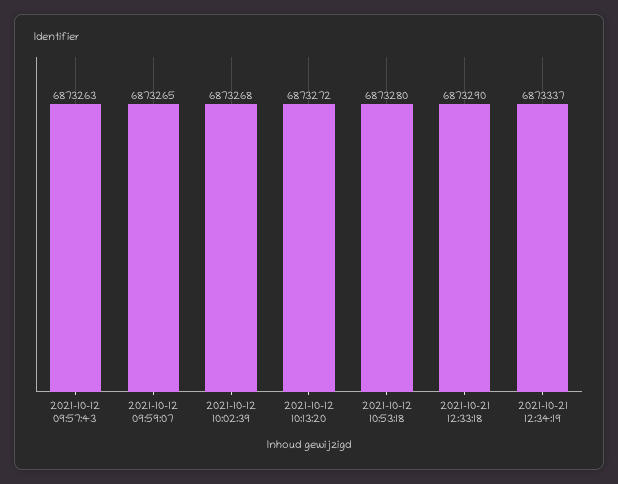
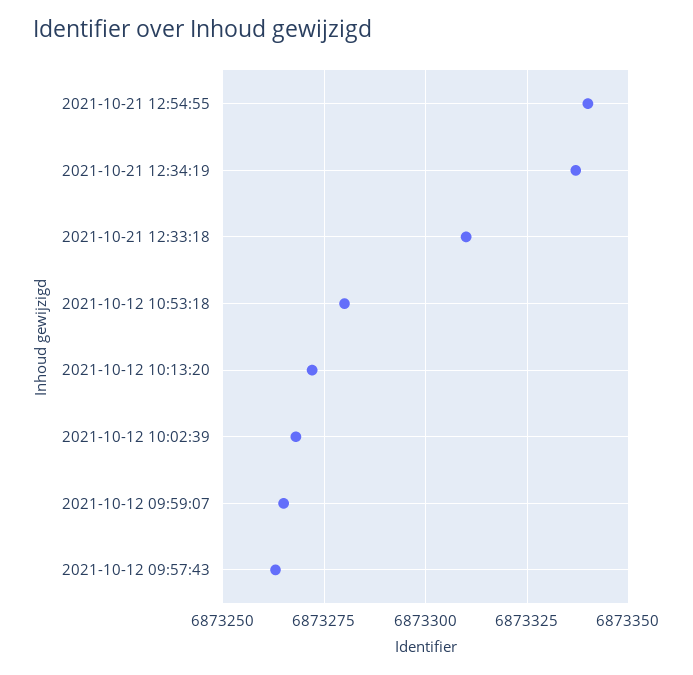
2021-10-21 12:33:18: 6873290 -> 6873310
2021-10-21 12:54:55: none -> 6873340

